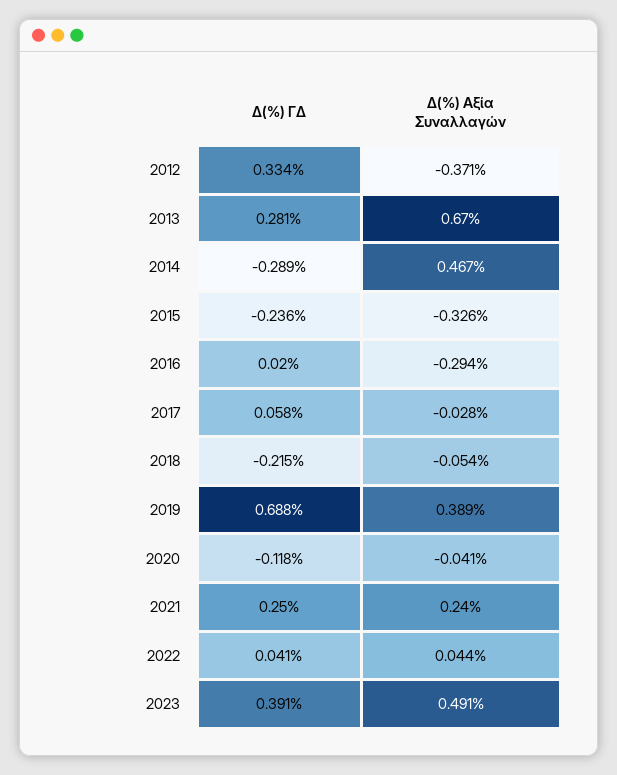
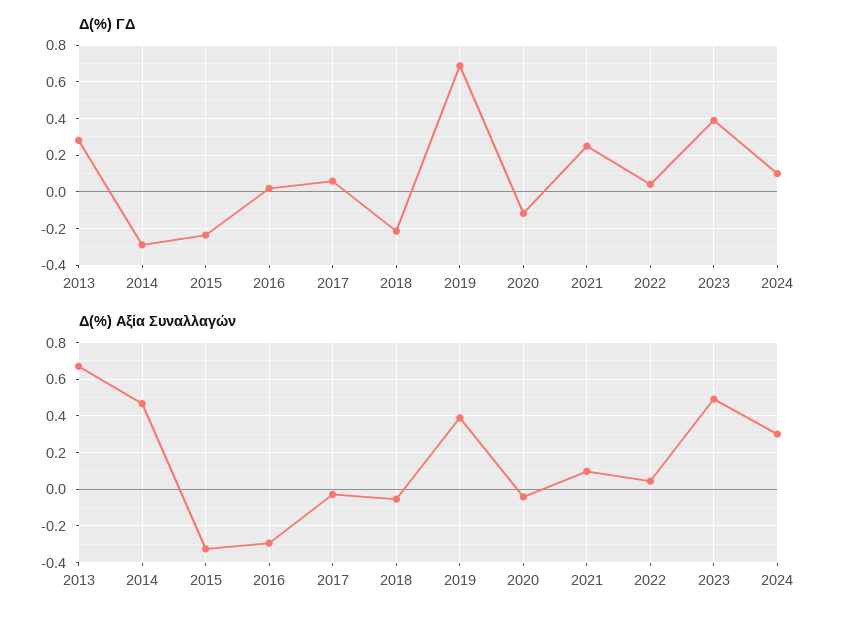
Δ(%) ΓΔ, 2012: 0.334 -> none
Δ(%) Αξία Συναλλαγών, 2012: -0.371 -> none
Δ(%) Αξία Συναλλαγών, 2021: 0.24 -> 0.1
Δ(%) ΓΔ, 2024: none -> 0.1
Δ(%) Αξία Συναλλαγών, 2024: none -> 0.3

